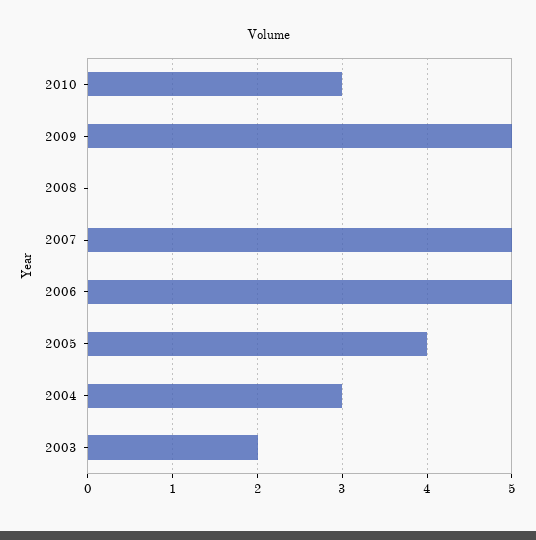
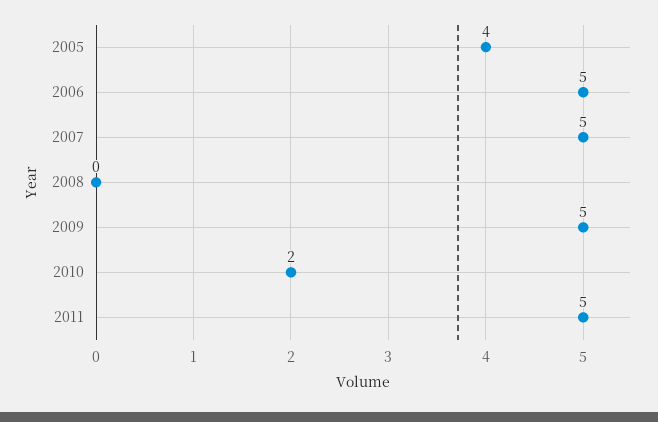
2010: 3 -> 2
2004: 3 -> none
2003: 2 -> none
2011: none -> 5

